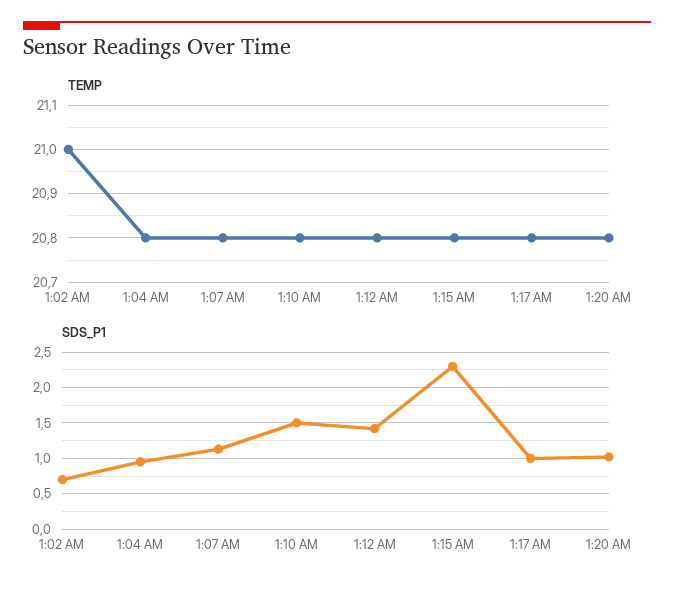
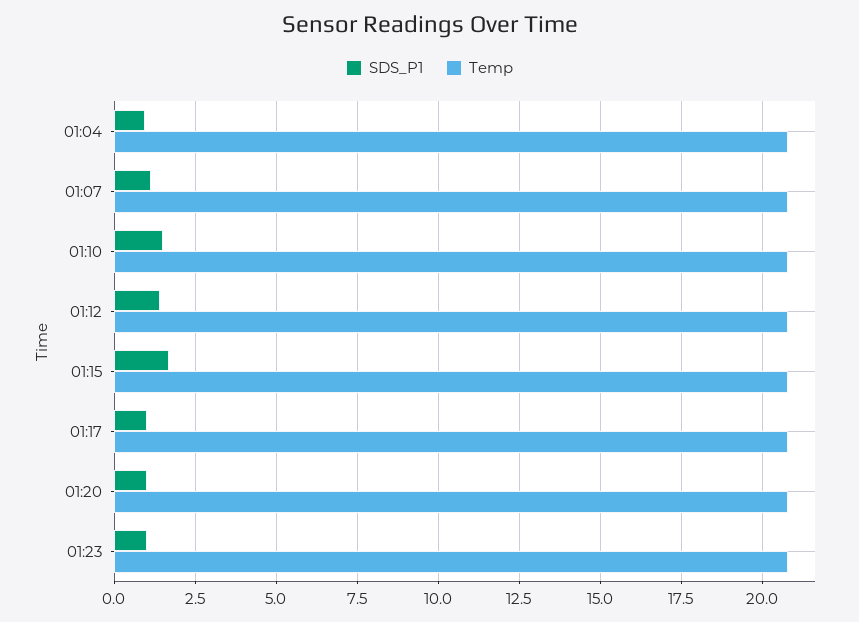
TEMP, 1:02 AM: 21 -> none
SDS_P1, 1:02 AM: 0.7 -> none
SDS_P1, 1:15 AM: 2.3 -> 1.75
SDS_P1, 01:23: none -> 1
TEMP, 01:23: none -> 20.75

